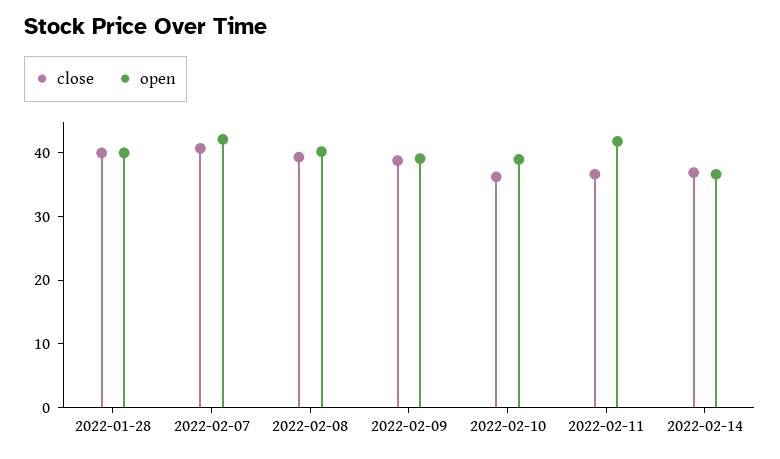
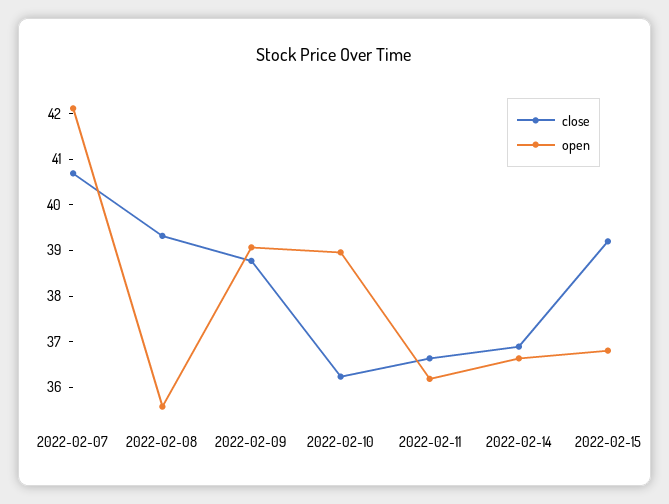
close, 2022-01-28: 40 -> none
open, 2022-01-28: 40 -> none
open, 2022-02-08: 40 -> 35.6
open, 2022-02-11: 42 -> 36.2
close, 2022-02-15: none -> 39.2
open, 2022-02-15: none -> 36.8

